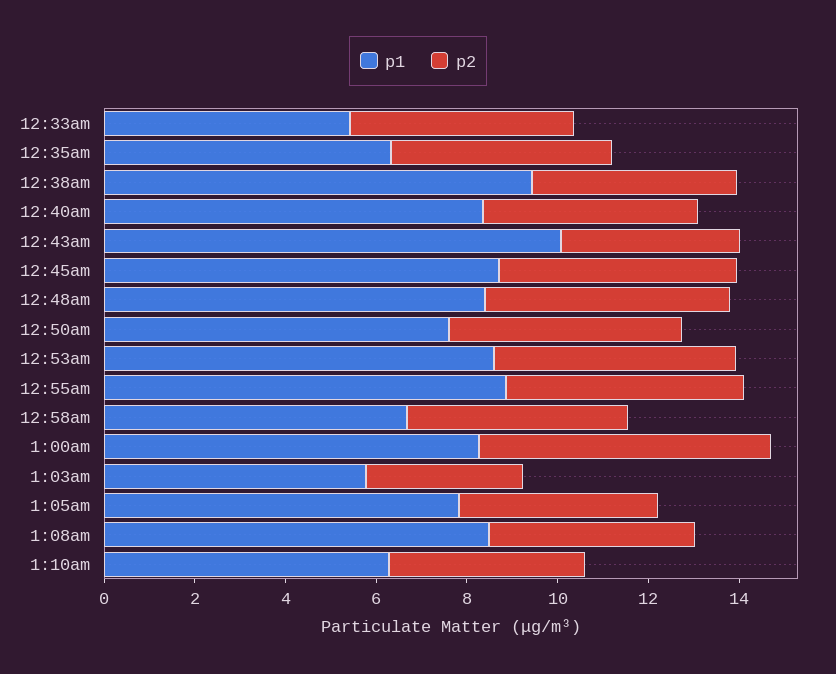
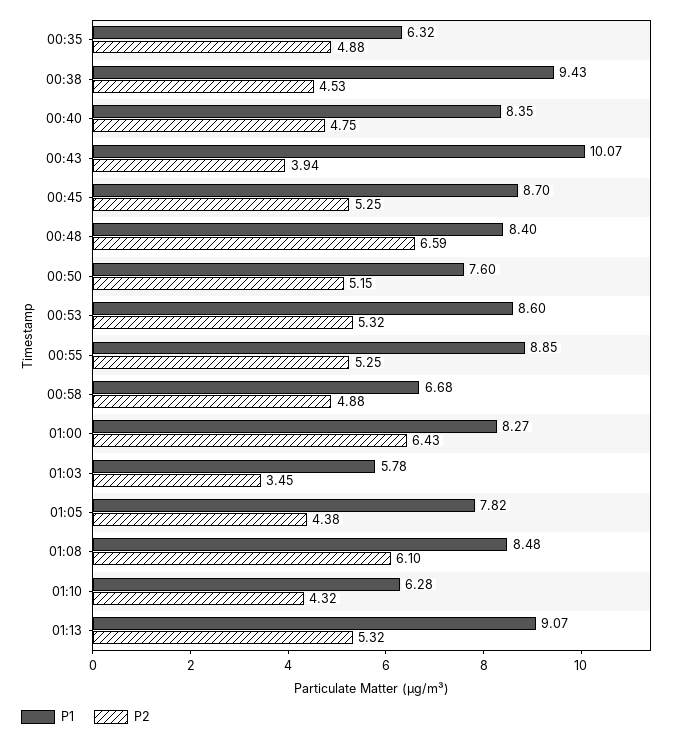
p1, 12:33am: 5.5 -> none
p2, 12:33am: 5 -> none
p2, 12:48am: 5.5 -> 6.59
p2, 1:08am: 4.5 -> 6.1
p1, 01:13: none -> 9.07
p2, 01:13: none -> 5.32

